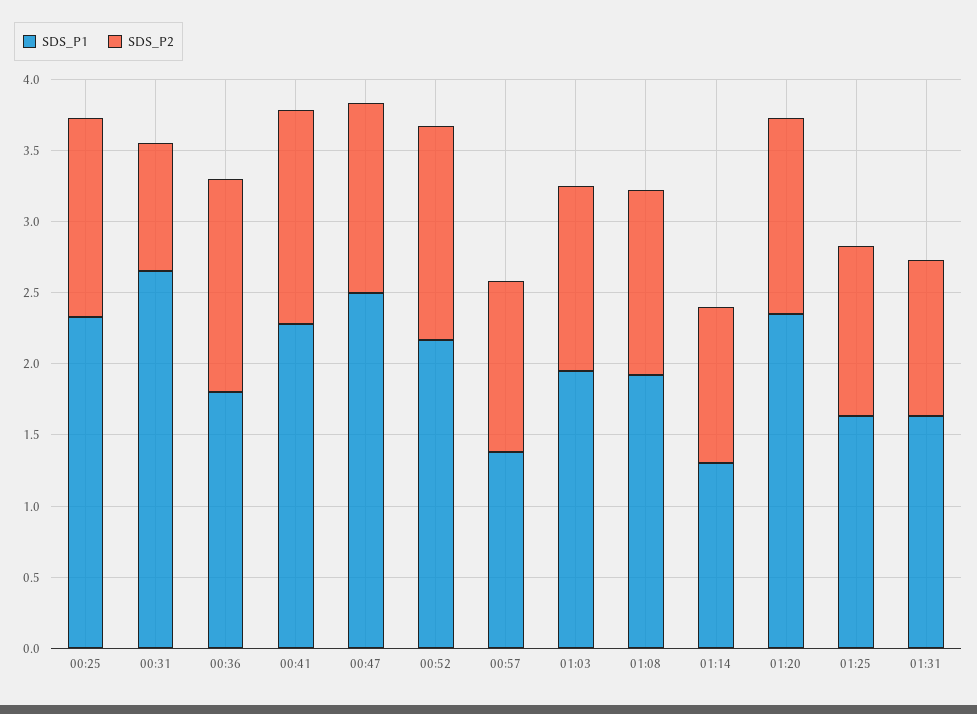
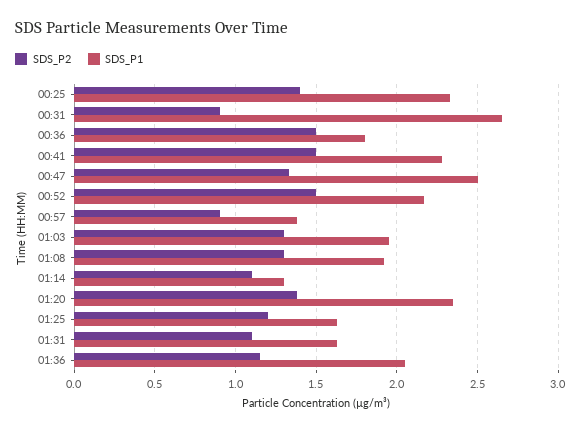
SDS_P2, 00:57: 1.2 -> 0.9
SDS_P2, 01:36: none -> 1.15
SDS_P1, 01:36: none -> 2.05

